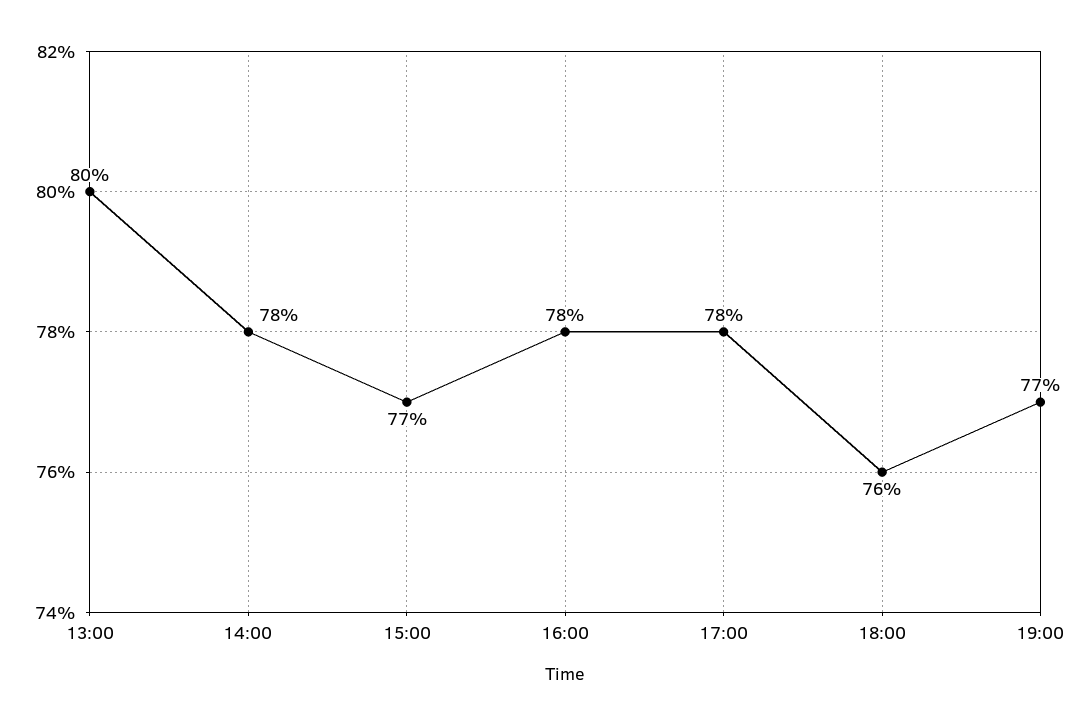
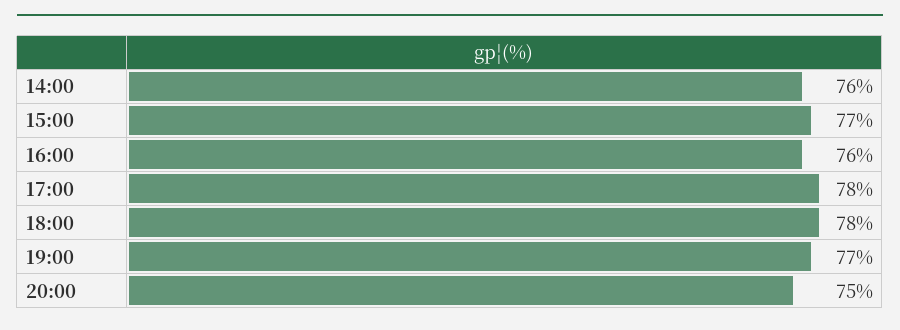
13:00: 80 -> none
14:00: 78 -> 76
16:00: 78 -> 76
18:00: 76 -> 78
20:00: none -> 75

